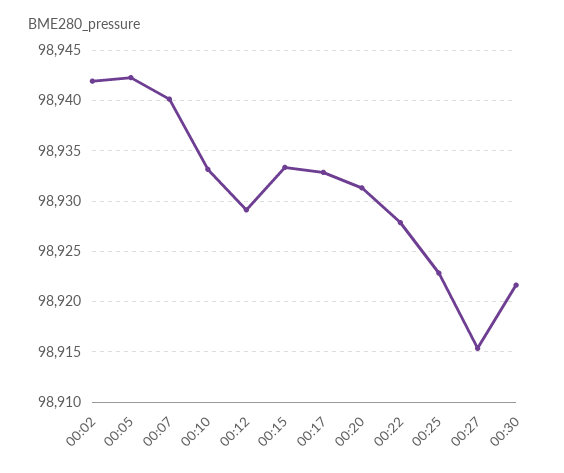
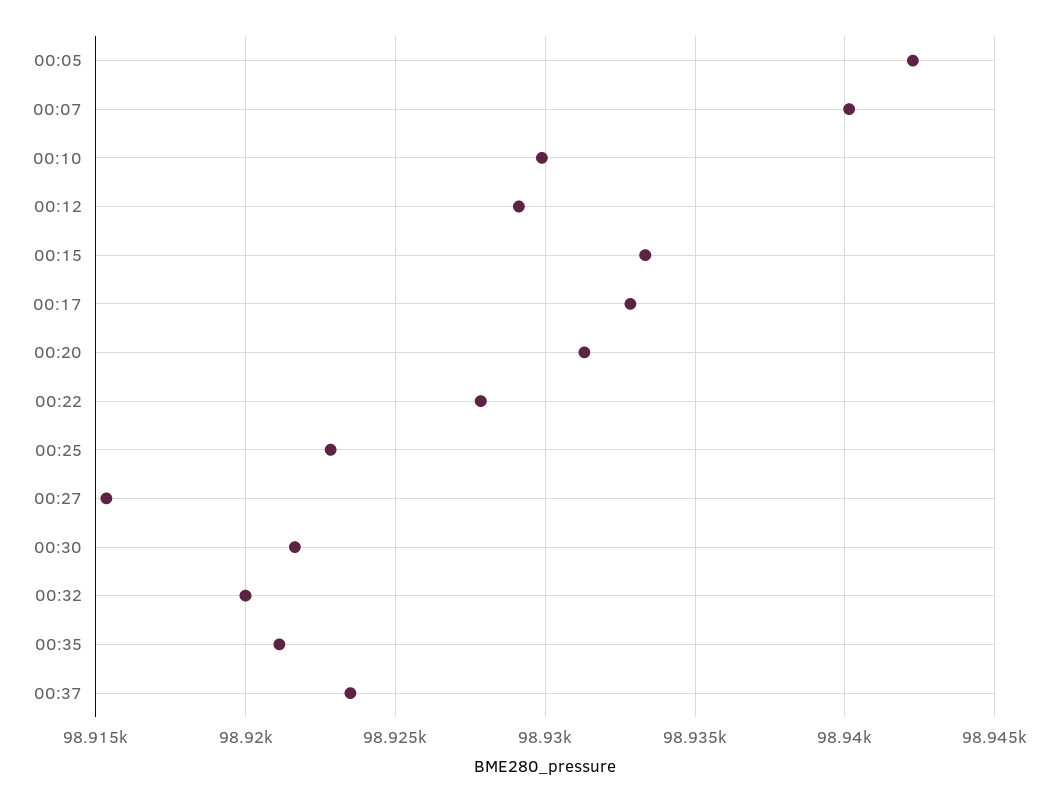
00:02: 98942 -> none
00:10: 98933 -> 98930
00:32: none -> 98920
00:35: none -> 98921
00:37: none -> 98923.5

